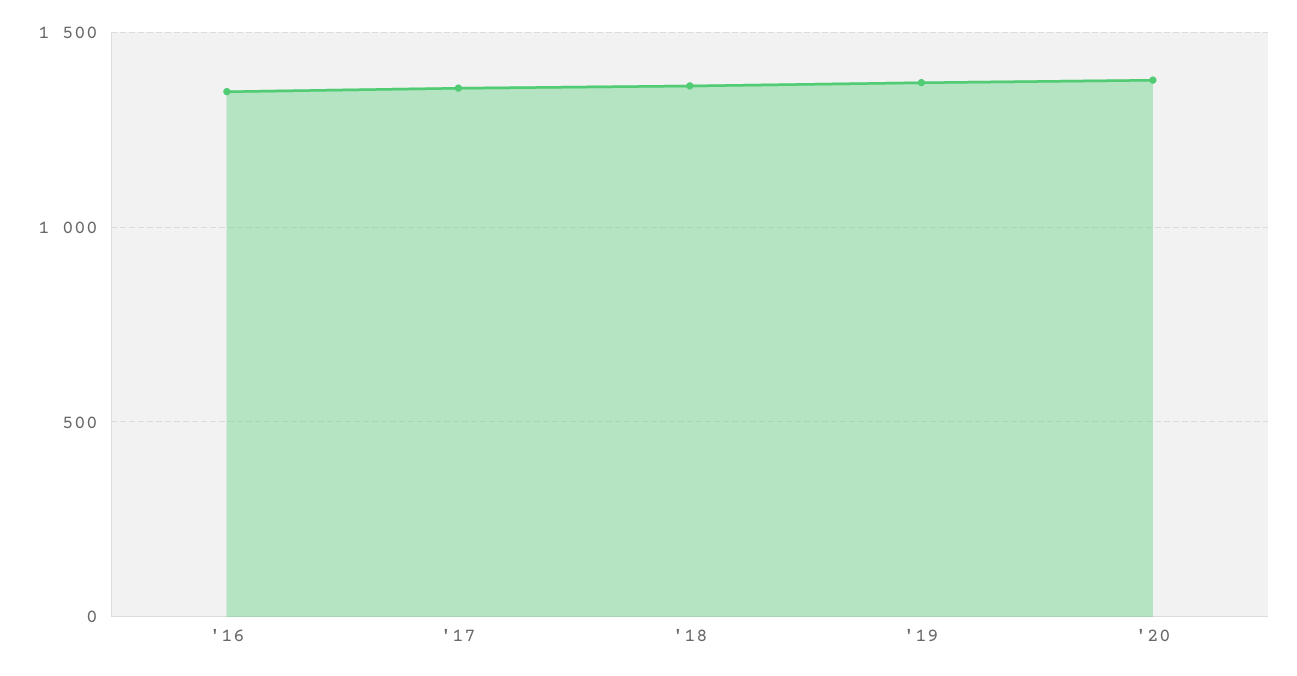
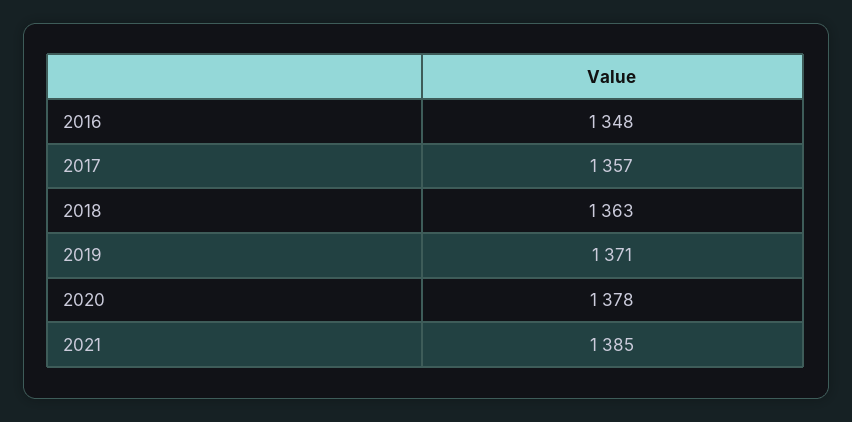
2021: none -> 1385

